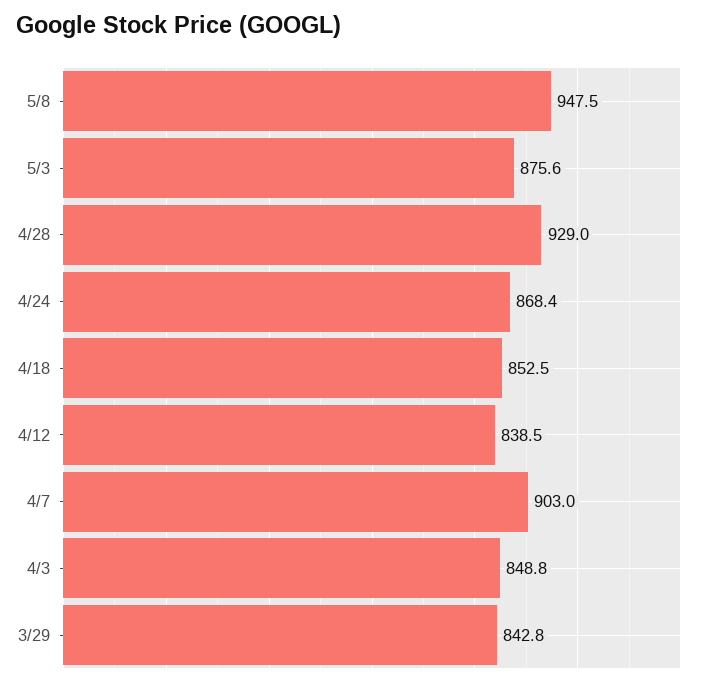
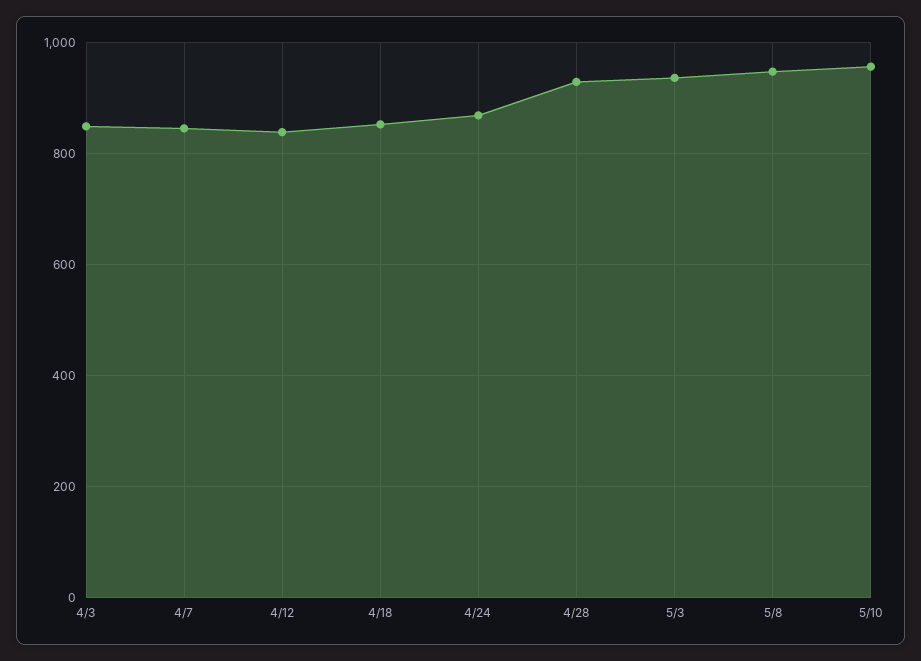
5/3: 875.6 -> 940
4/7: 903 -> 840
3/29: 842.8 -> none
5/10: none -> 960

